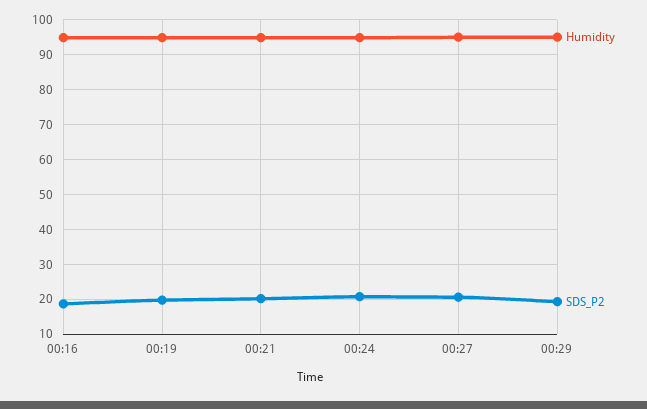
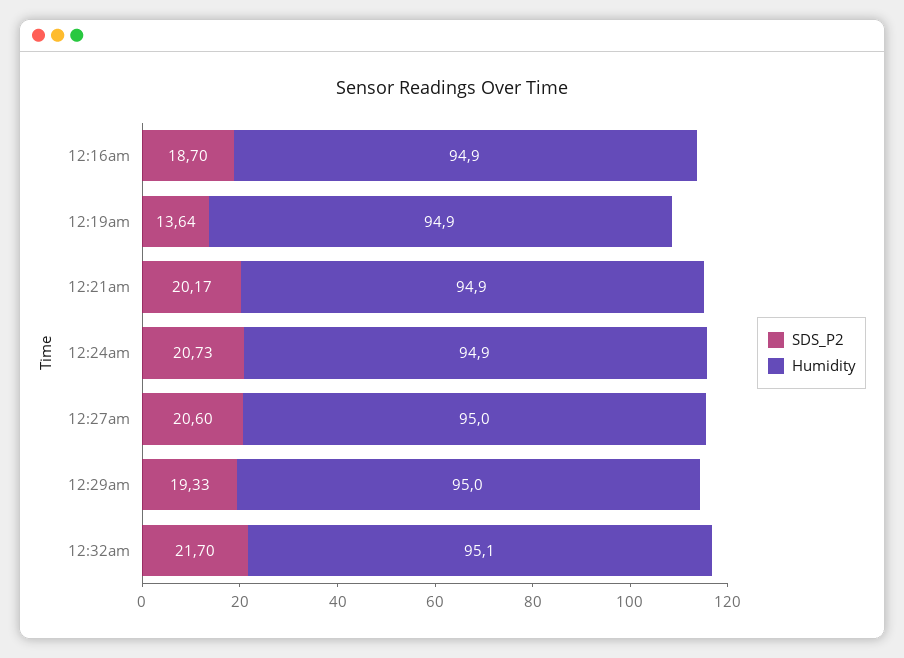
SDS_P2, 00:19: 20 -> 13.64
SDS_P2, 12:32am: none -> 21.7
Humidity, 12:32am: none -> 95.1

